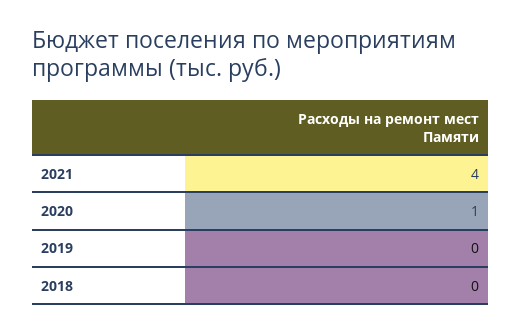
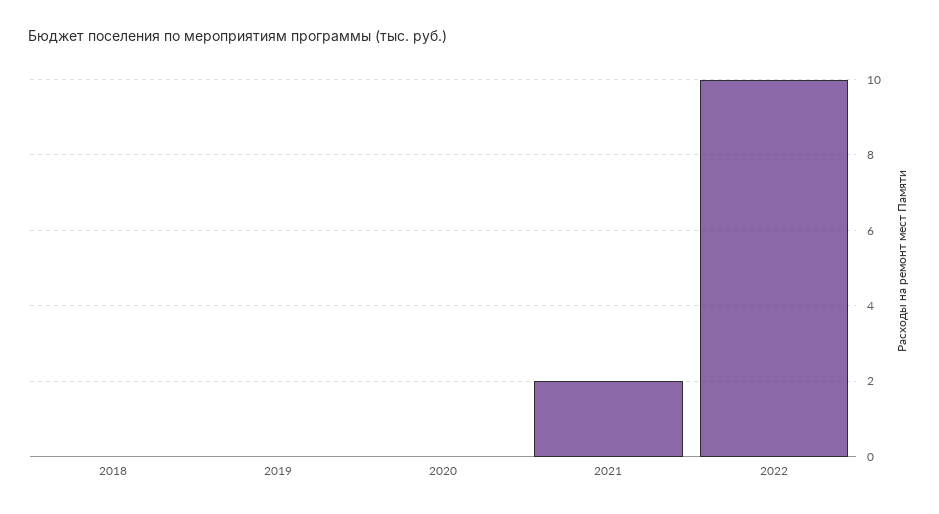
2021: 4 -> 2
2020: 1 -> 0
2022: none -> 10

